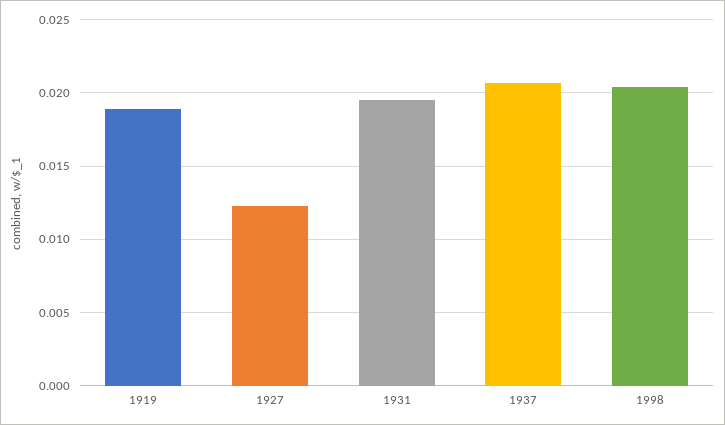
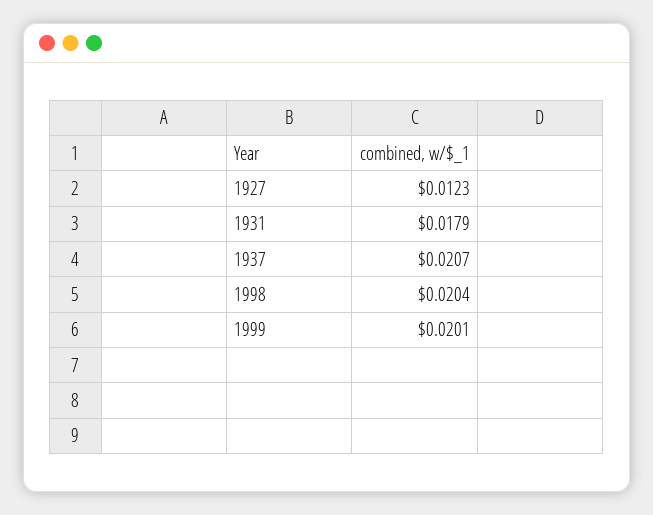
1919: 0.019 -> none
1931: 0.0195 -> 0.0179
1999: none -> 0.0201

